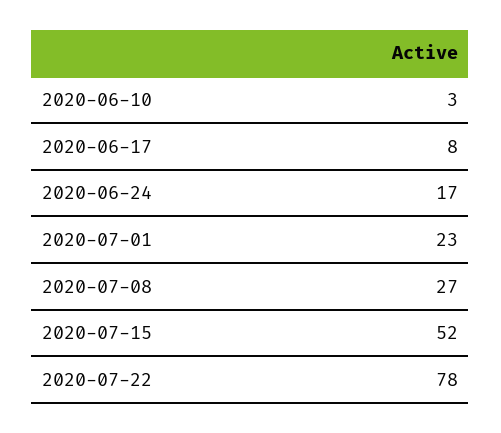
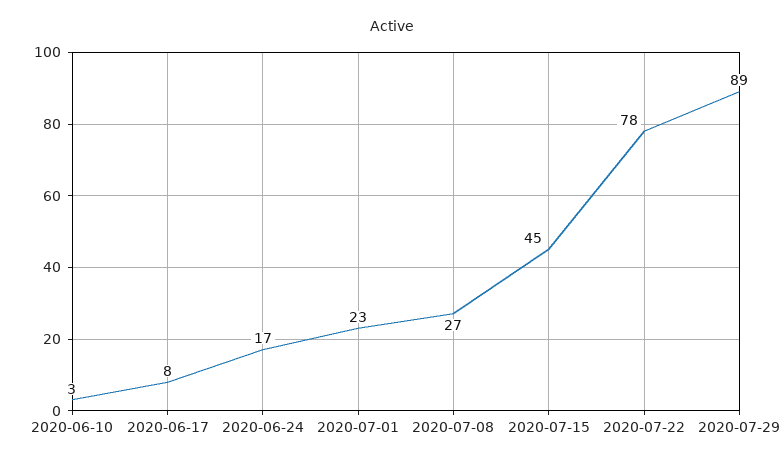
2020-07-15: 52 -> 45
2020-07-29: none -> 89

